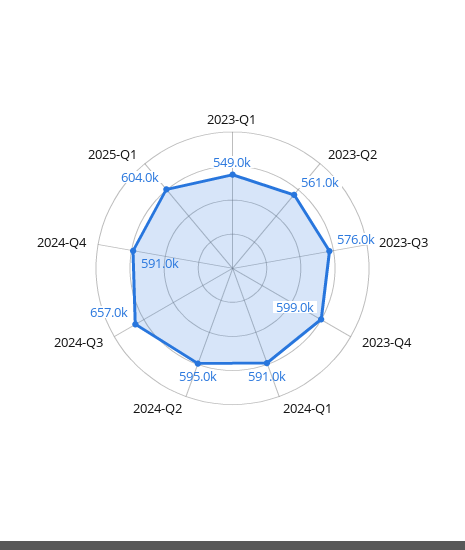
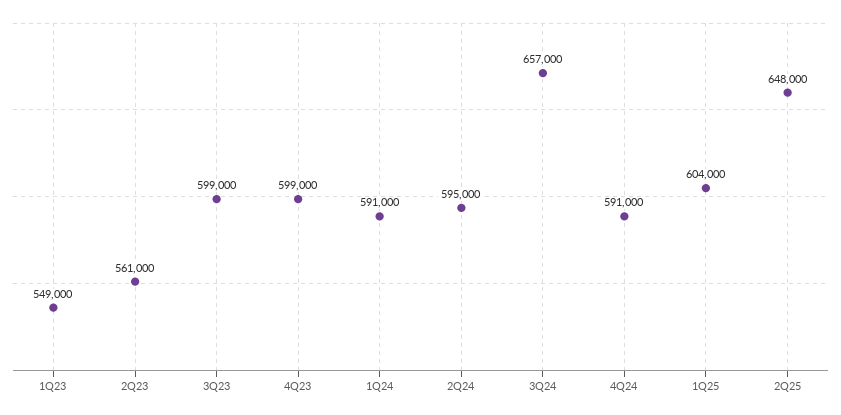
2023-Q3: 576000 -> 599000
2Q25: none -> 648000

